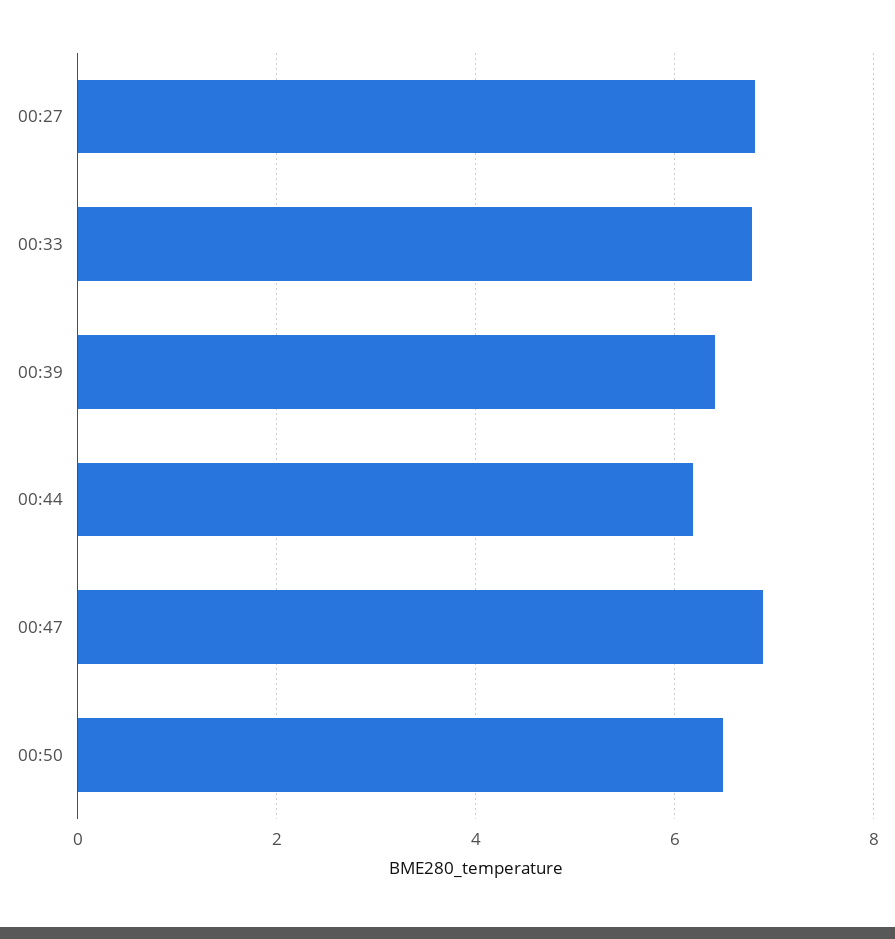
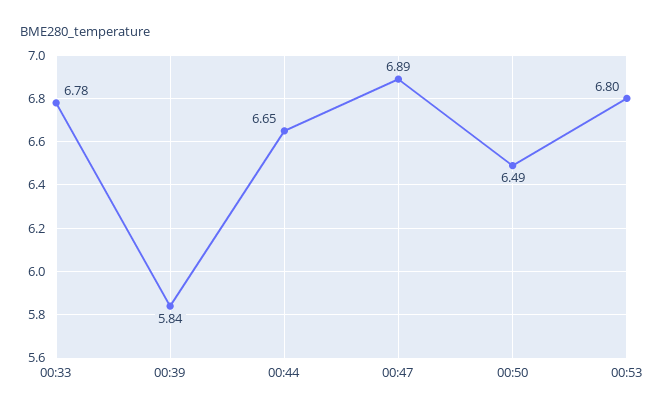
00:27: 6.8 -> none
00:39: 6.4 -> 5.84
00:44: 6.2 -> 6.65
00:53: none -> 6.8

